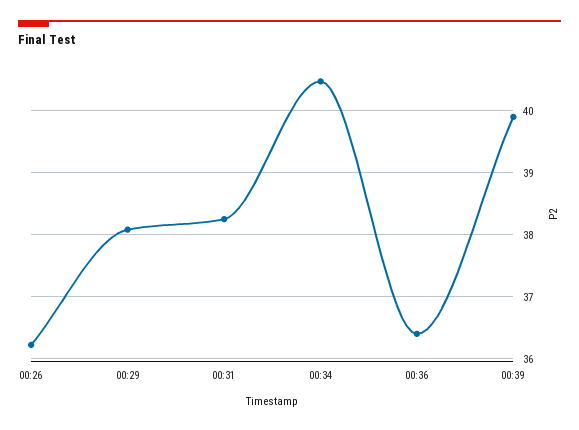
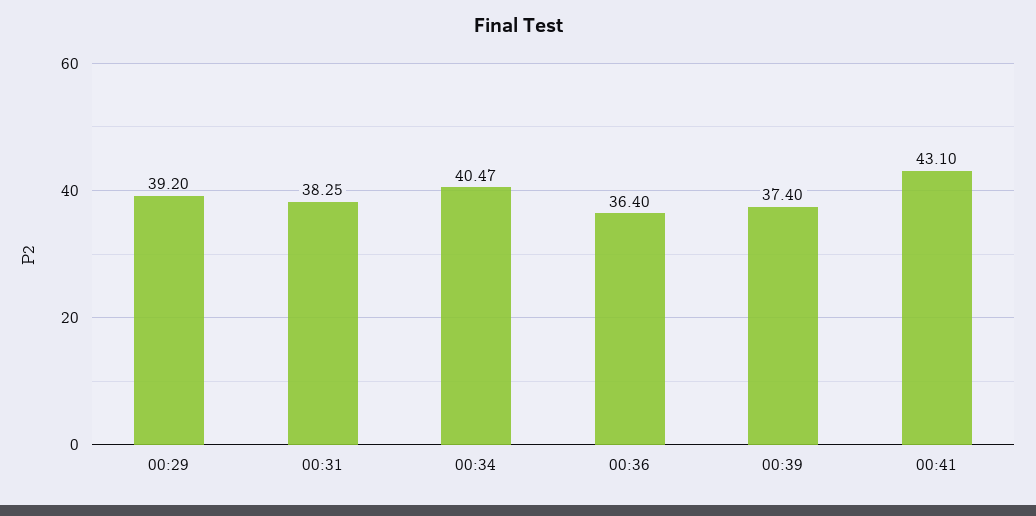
00:26: 36.2 -> none
00:29: 38.1 -> 39.2
00:39: 39.9 -> 37.4
00:41: none -> 43.1

